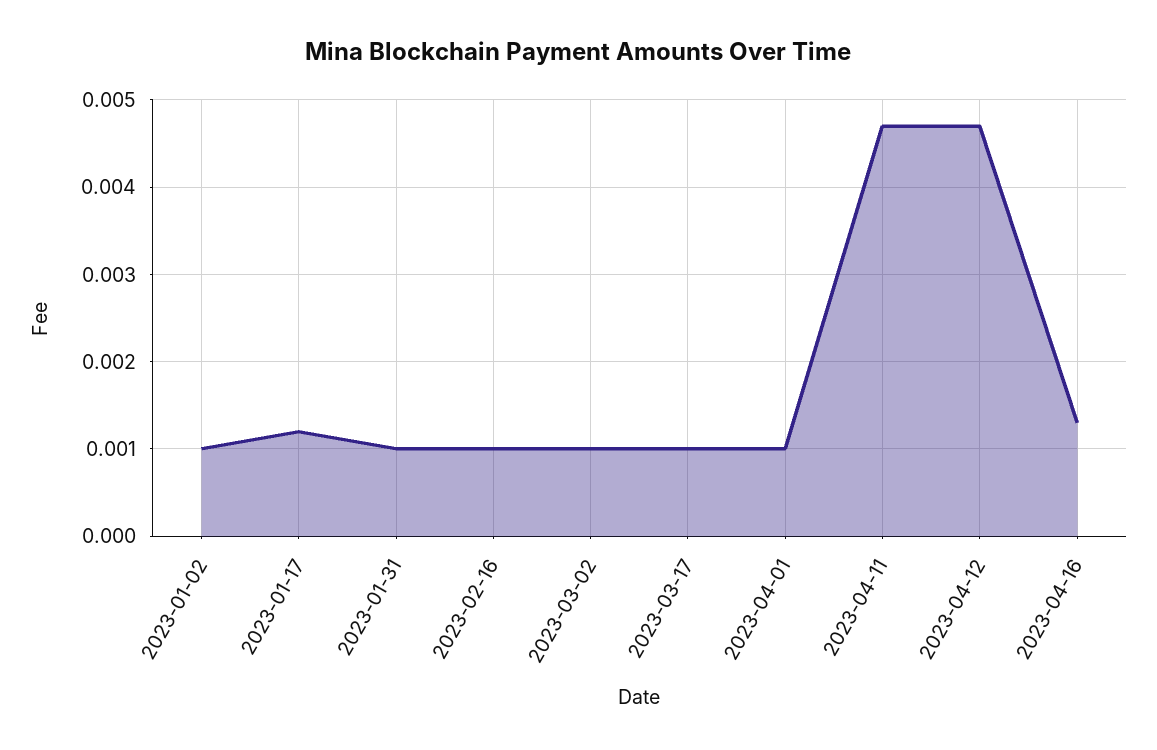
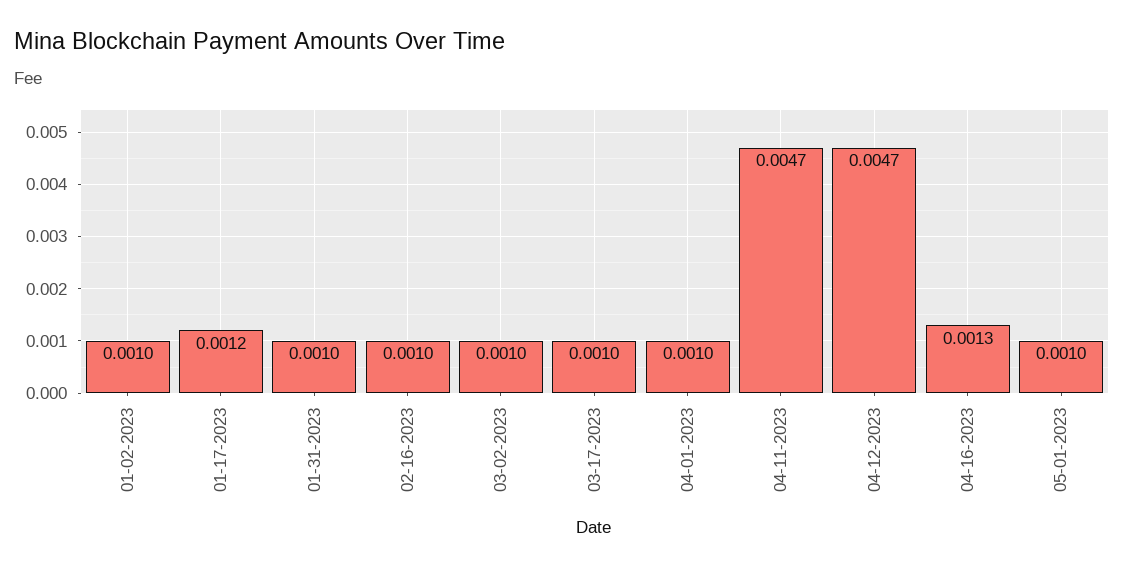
05-01-2023: none -> 0.001

